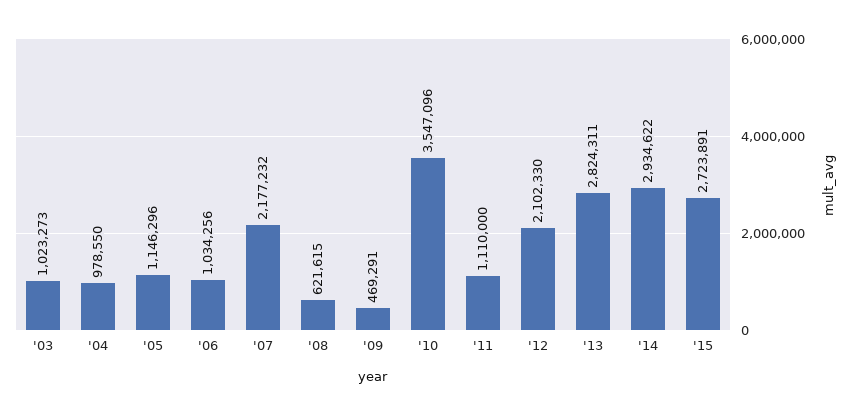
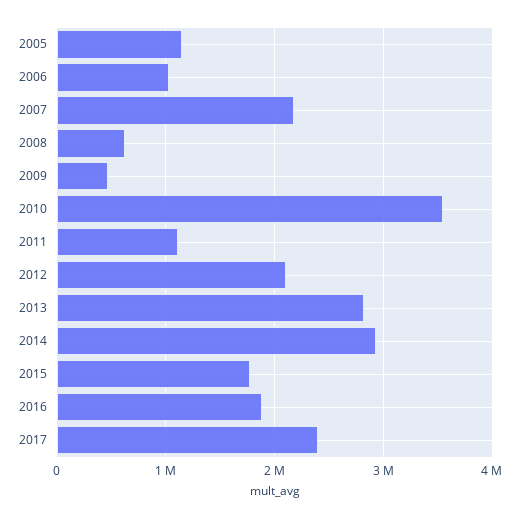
'03: 1023273 -> none
'04: 978550 -> none
'15: 2723891 -> 1800000
2016: none -> 1900000
2017: none -> 2400000

